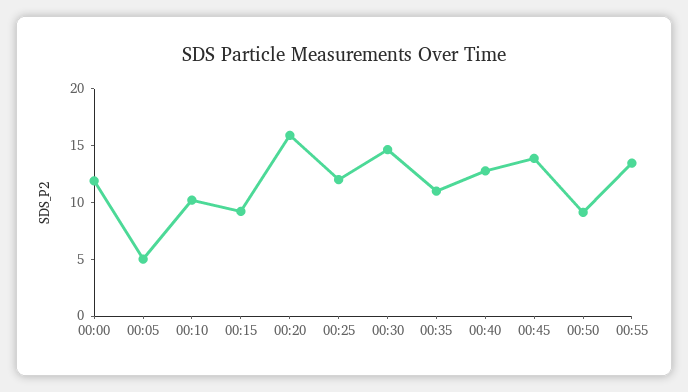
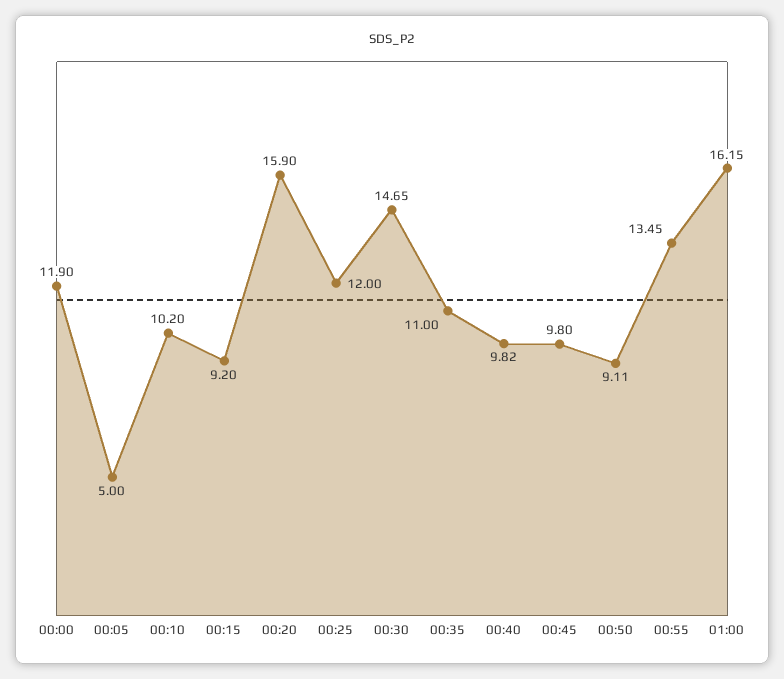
00:40: 13 -> 9.82
00:45: 14 -> 9.8
01:00: none -> 16.15

